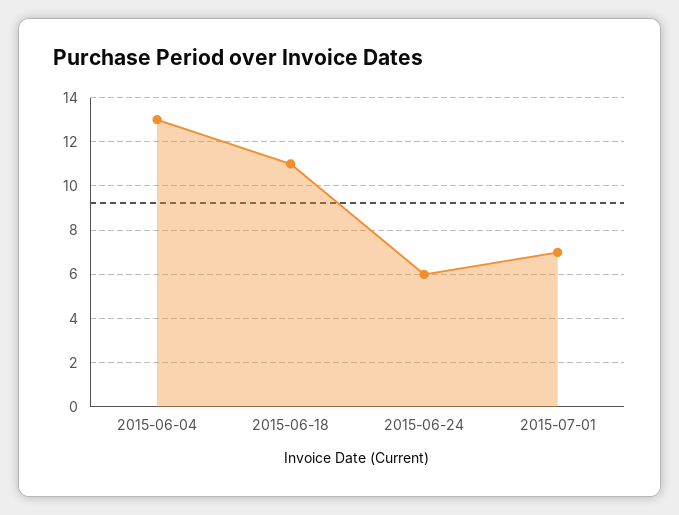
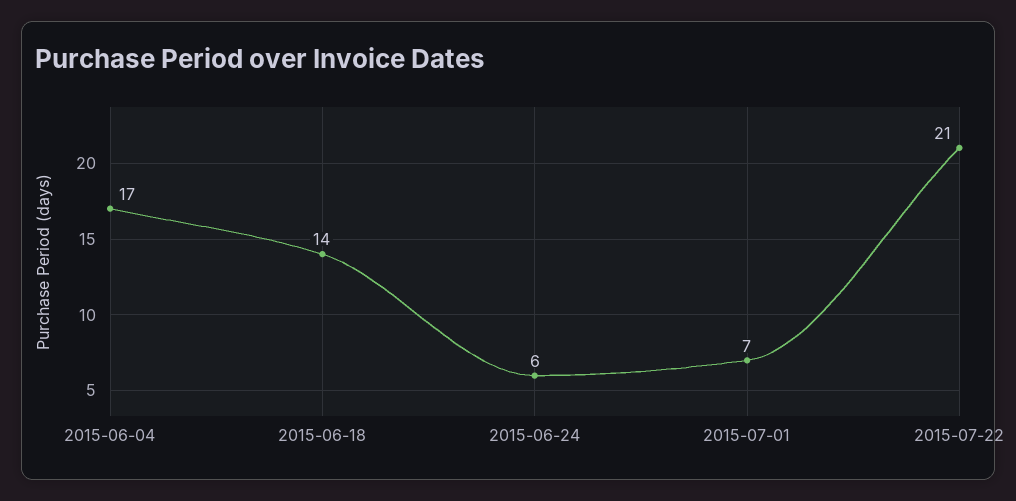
2015-06-04: 13 -> 17
2015-06-18: 11 -> 14
2015-07-22: none -> 21

